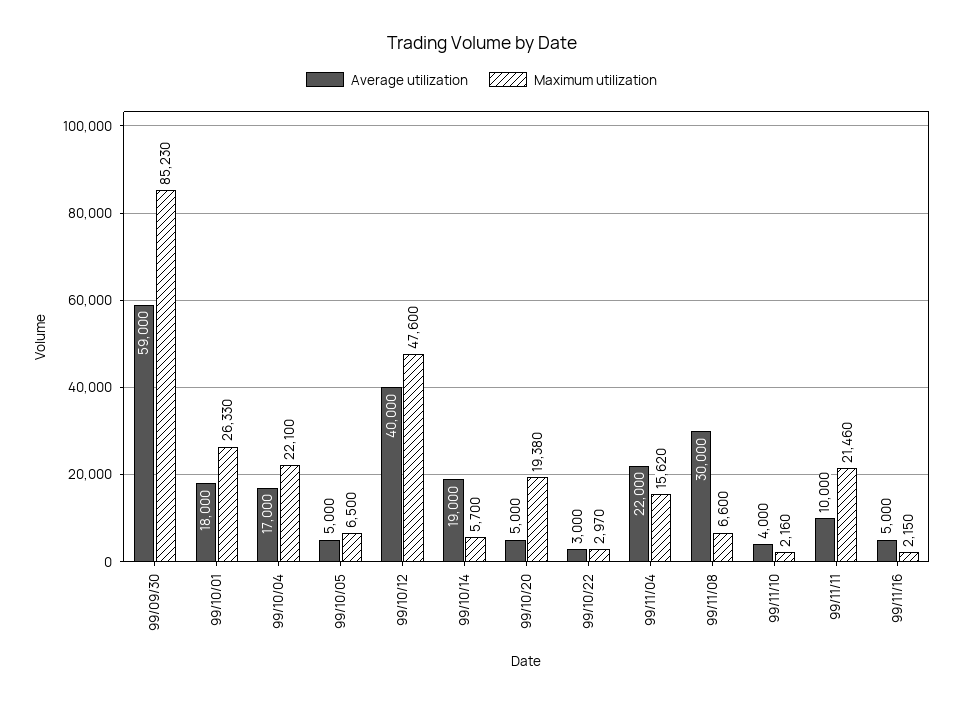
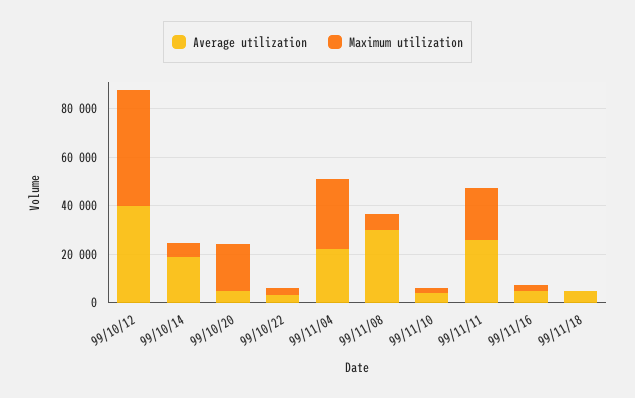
Average utilization, 99/09/30: 59000 -> none
Maximum utilization, 99/09/30: 85230 -> none
Average utilization, 99/10/01: 18000 -> none
Maximum utilization, 99/10/01: 26330 -> none
Average utilization, 99/10/04: 17000 -> none
Maximum utilization, 99/10/04: 22100 -> none
Average utilization, 99/10/05: 5000 -> none
Maximum utilization, 99/10/05: 6500 -> none
Maximum utilization, 99/11/04: 15620 -> 30000
Average utilization, 99/11/11: 10000 -> 25000
Average utilization, 99/11/18: none -> 5000
Maximum utilization, 99/11/18: none -> 0

